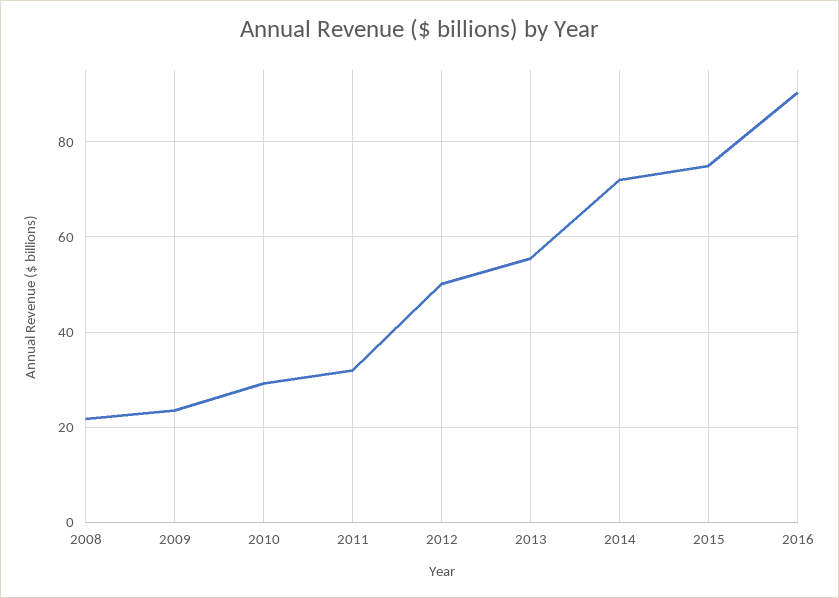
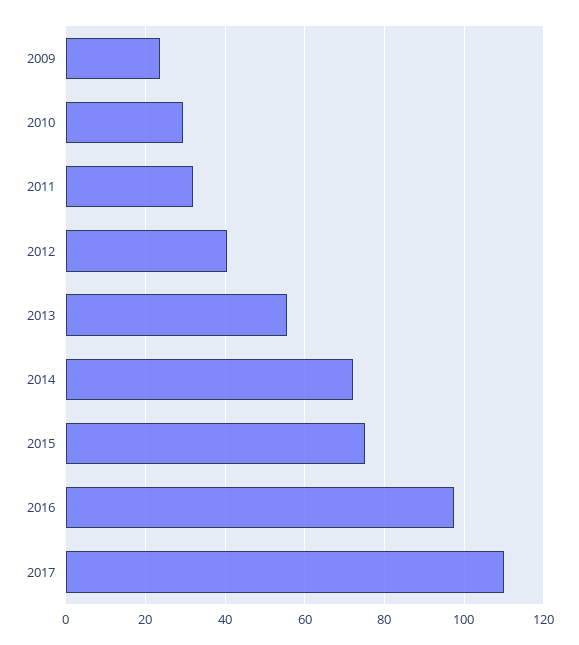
2008: 22 -> none
2012: 50 -> 40
2016: 90 -> 98
2017: none -> 110

